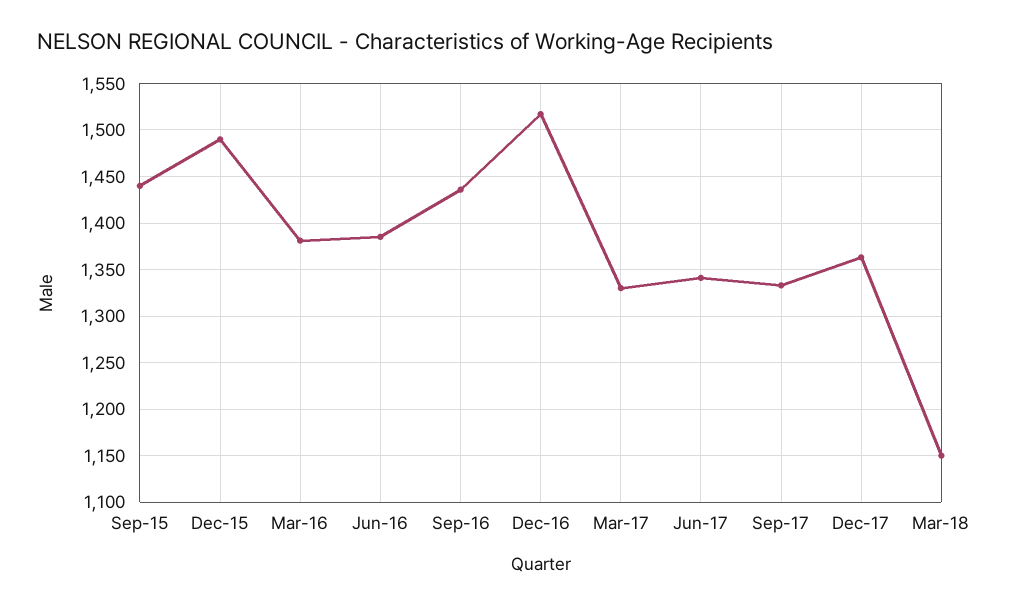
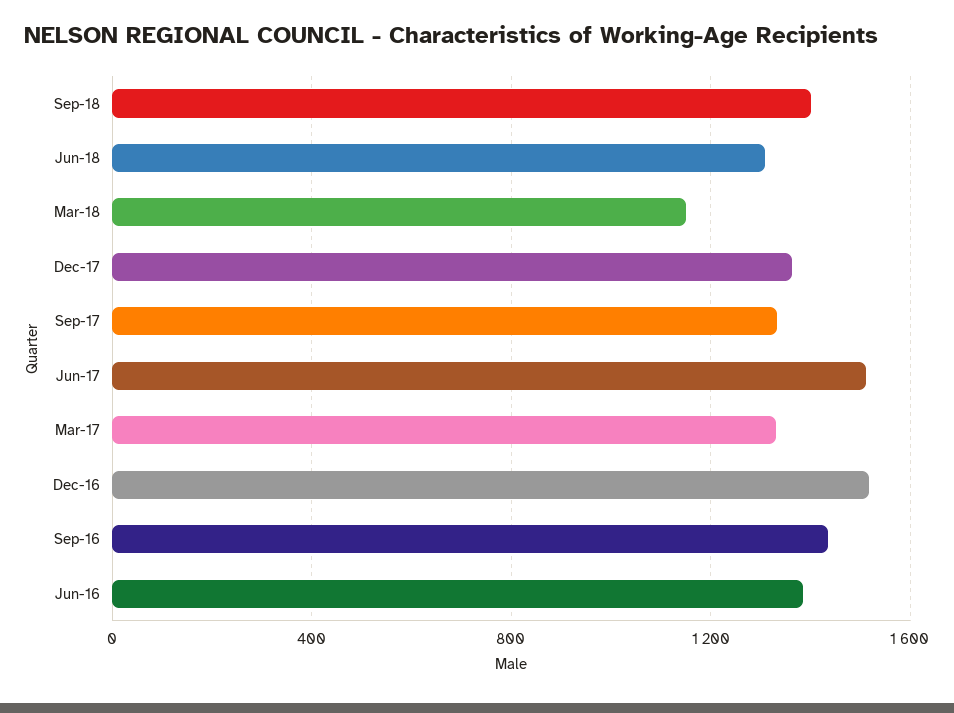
Sep-15: 1440 -> none
Dec-15: 1490 -> none
Mar-16: 1380 -> none
Jun-17: 1340 -> 1500
Sep-18: none -> 1400
Jun-18: none -> 1300

